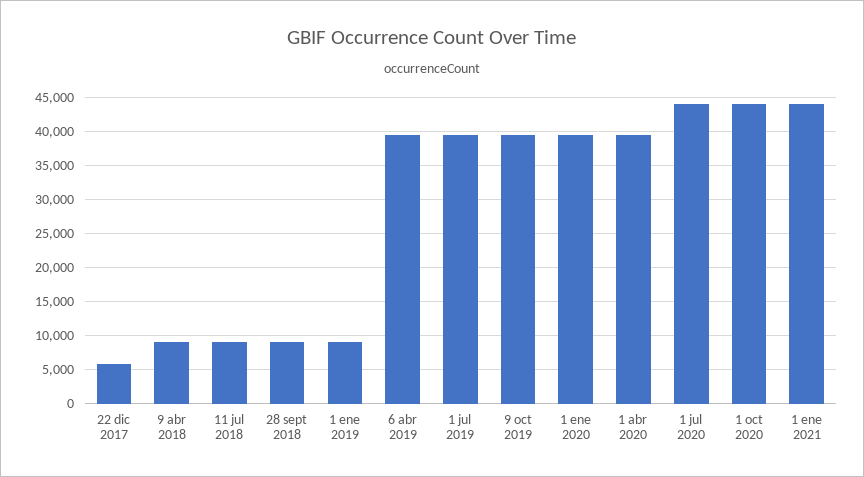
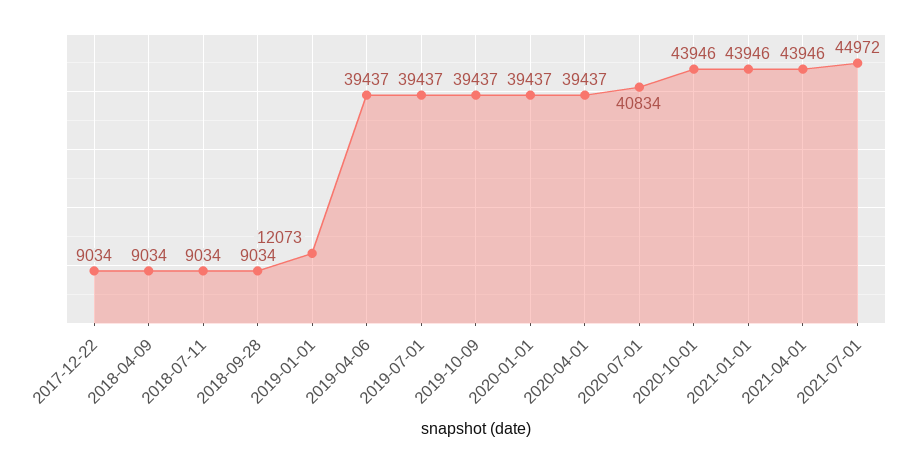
22 dic 2017: 6000 -> 9034
1 ene 2019: 9000 -> 12073
1 jul 2020: 44000 -> 40834
2021-04-01: none -> 43946
2021-07-01: none -> 44972

